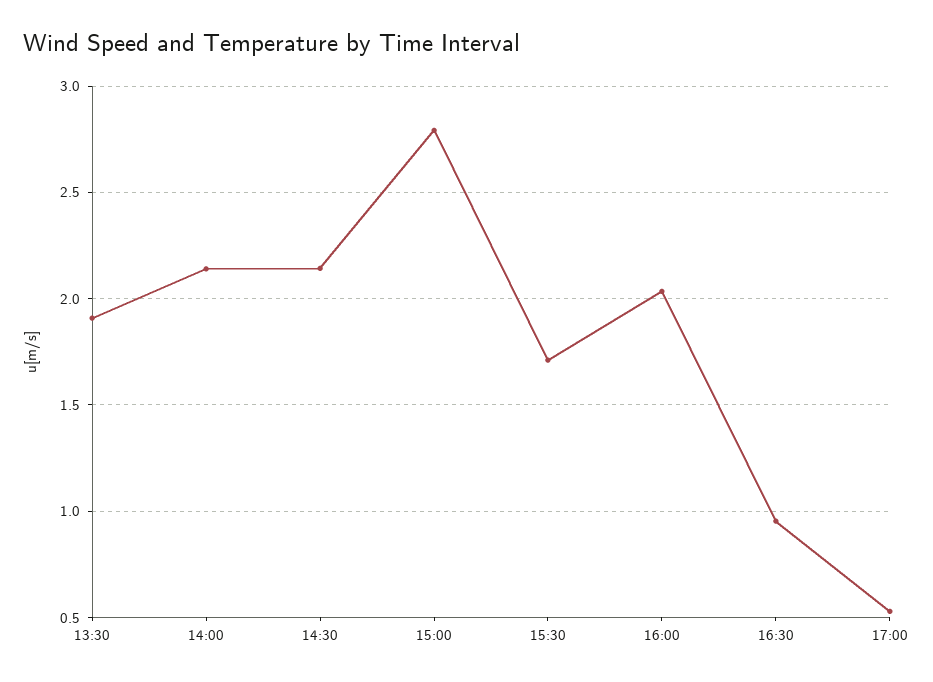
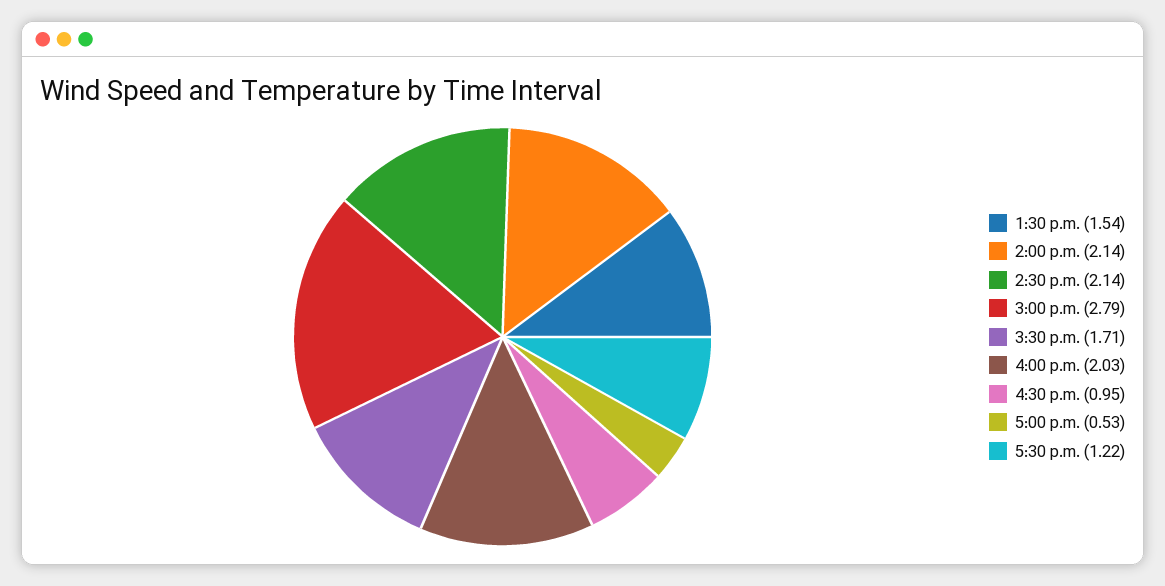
13:30: 1.9 -> 1.54
5:30 p.m.: none -> 1.22

